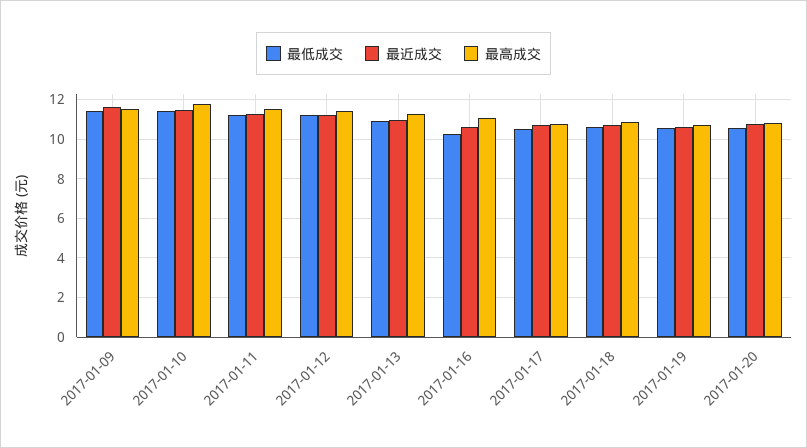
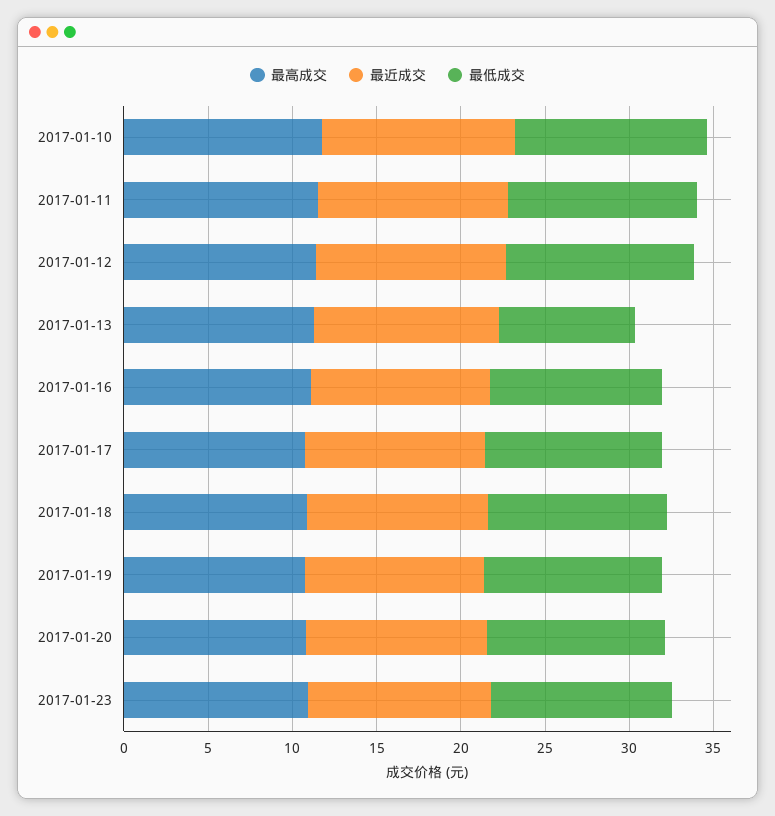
最低成交, 2017-01-09: 11.5 -> none
最近成交, 2017-01-09: 11.5 -> none
最高成交, 2017-01-09: 11.5 -> none
最低成交, 2017-01-13: 11 -> 8
最高成交, 2017-01-23: none -> 11
最近成交, 2017-01-23: none -> 11
最低成交, 2017-01-23: none -> 11

